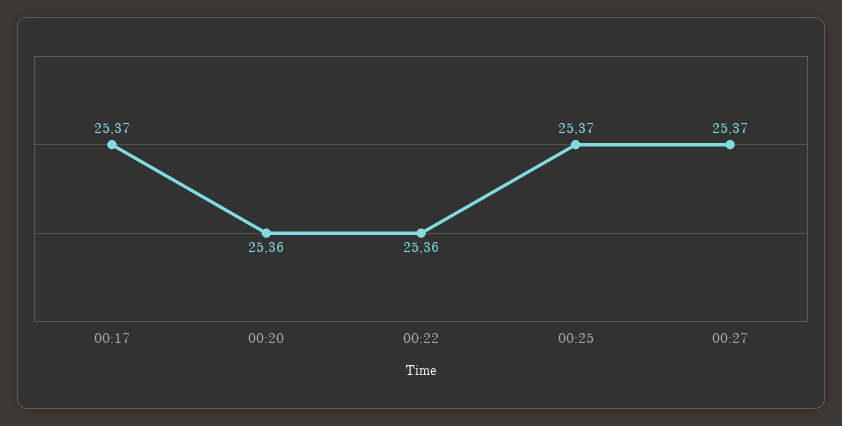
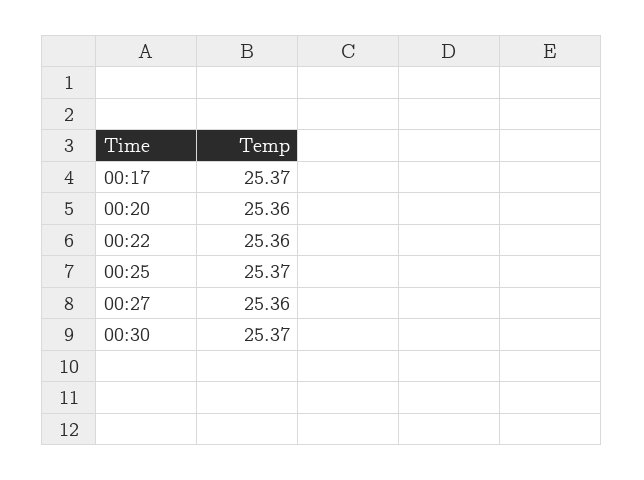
00:27: 25.37 -> 25.36
00:30: none -> 25.37

